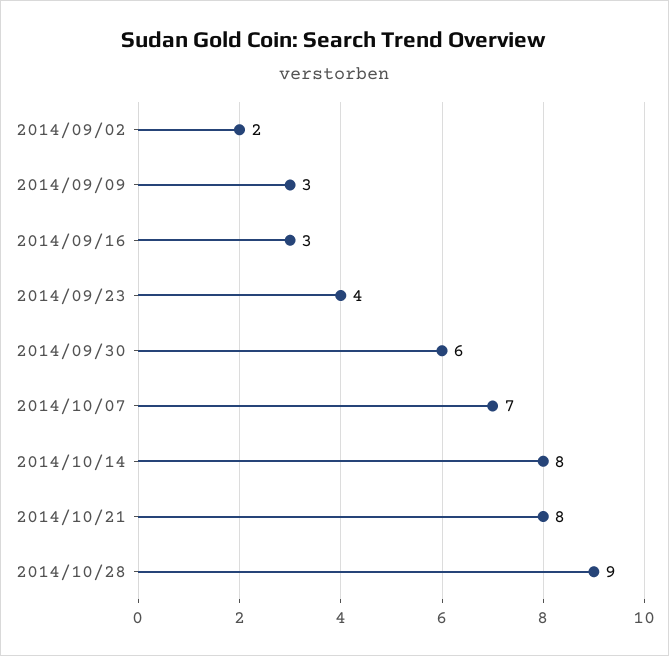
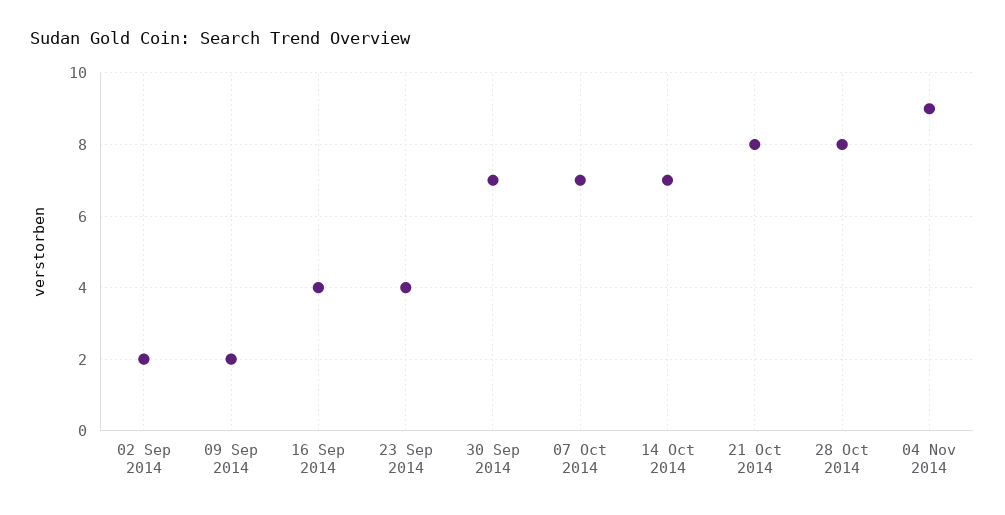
2014/09/09: 3 -> 2
2014/09/16: 3 -> 4
2014/09/30: 6 -> 7
2014/10/14: 8 -> 7
2014/10/28: 9 -> 8
04 Nov 2014: none -> 9

